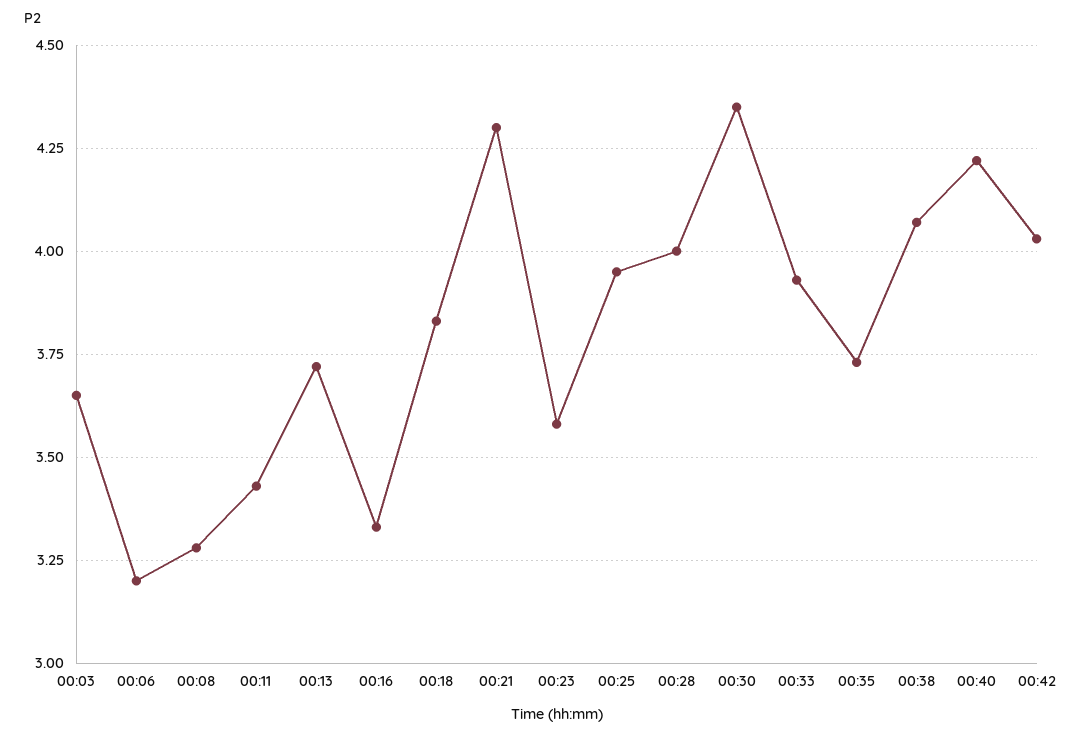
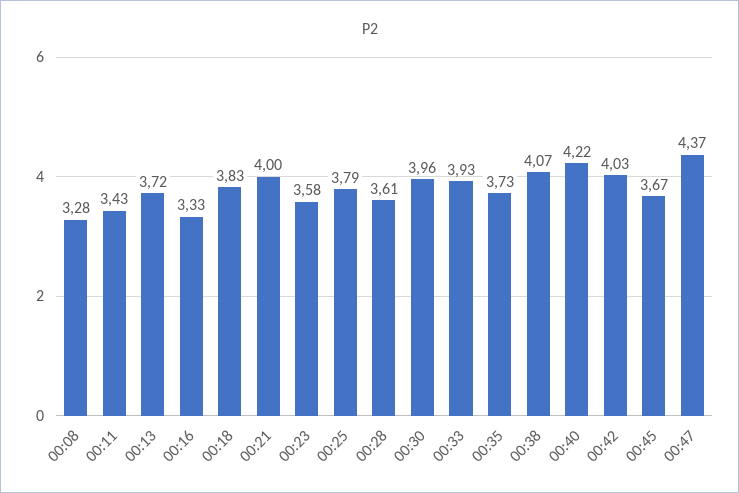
00:03: 3.65 -> none
00:06: 3.2 -> none
00:21: 4.3 -> 4
00:25: 3.95 -> 3.79
00:28: 4 -> 3.61
00:30: 4.35 -> 3.96
00:45: none -> 3.67
00:47: none -> 4.37

